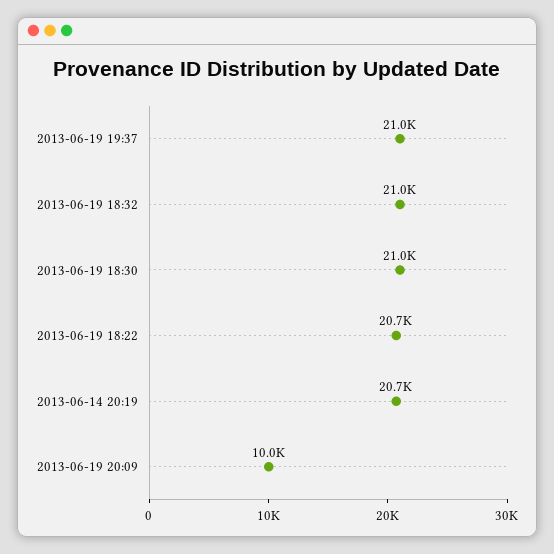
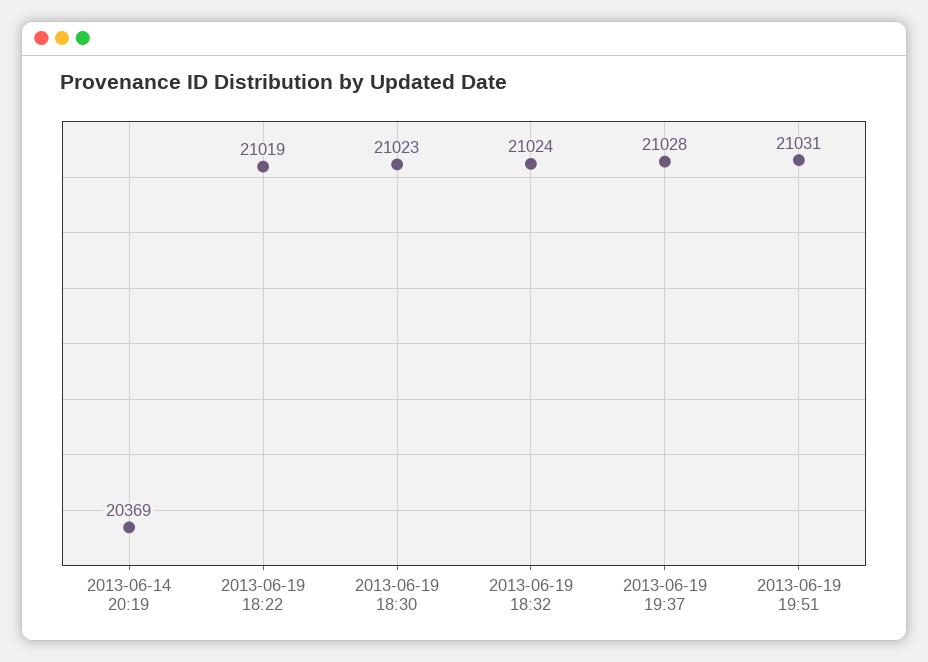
2013-06-19 18:22: 20700 -> 21019
2013-06-14 20:19: 20700 -> 20369
2013-06-19 20:09: 10000 -> none
2013-06-19 19:51: none -> 21031

